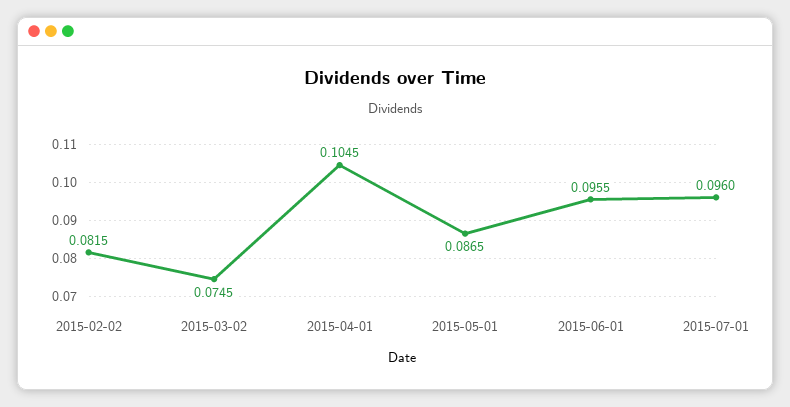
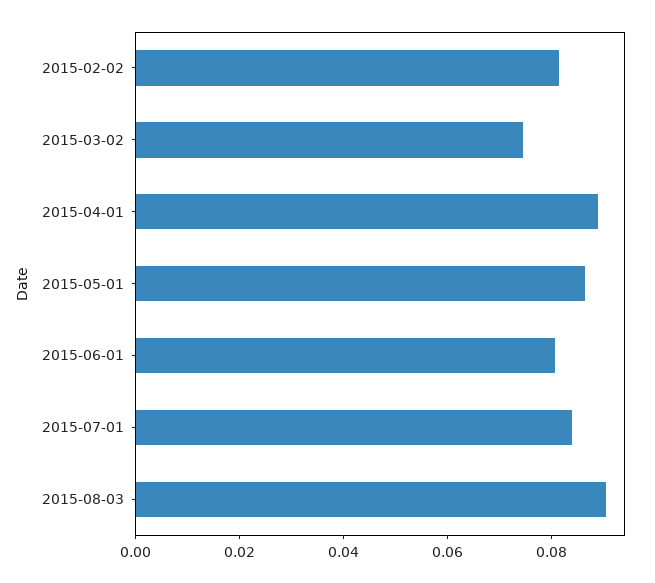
2015-04-01: 0.1045 -> 0.09
2015-06-01: 0.0955 -> 0.08
2015-07-01: 0.096 -> 0.085
2015-08-03: none -> 0.09

